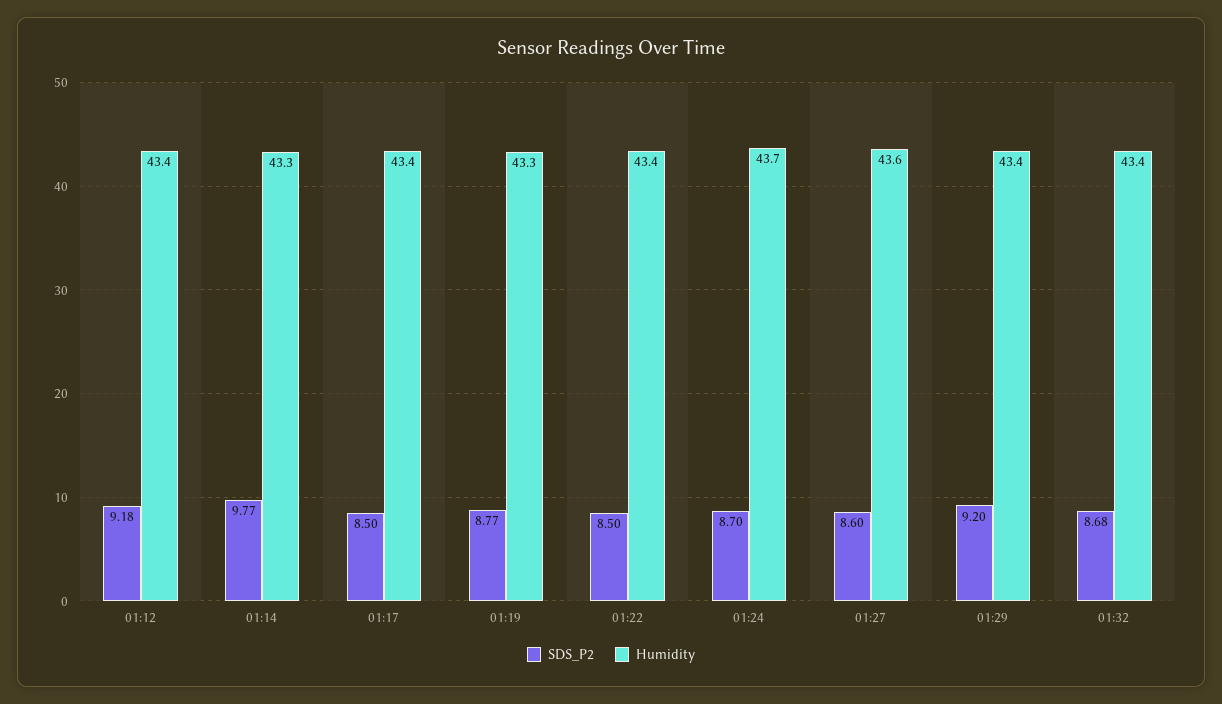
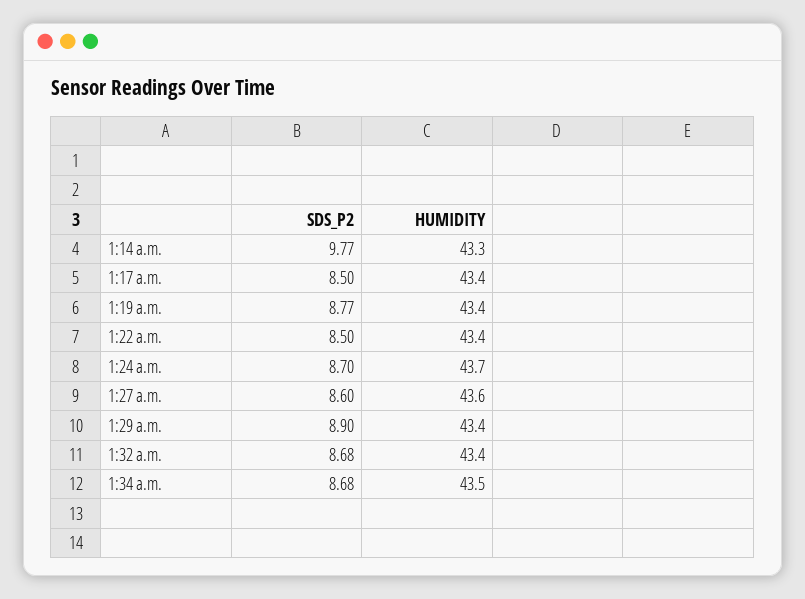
SDS_P2, 01:12: 9.18 -> none
Humidity, 01:12: 43.4 -> none
Humidity, 01:19: 43.3 -> 43.4
SDS_P2, 01:29: 9.2 -> 8.9
SDS_P2, 1:34 a.m.: none -> 8.68
Humidity, 1:34 a.m.: none -> 43.5

